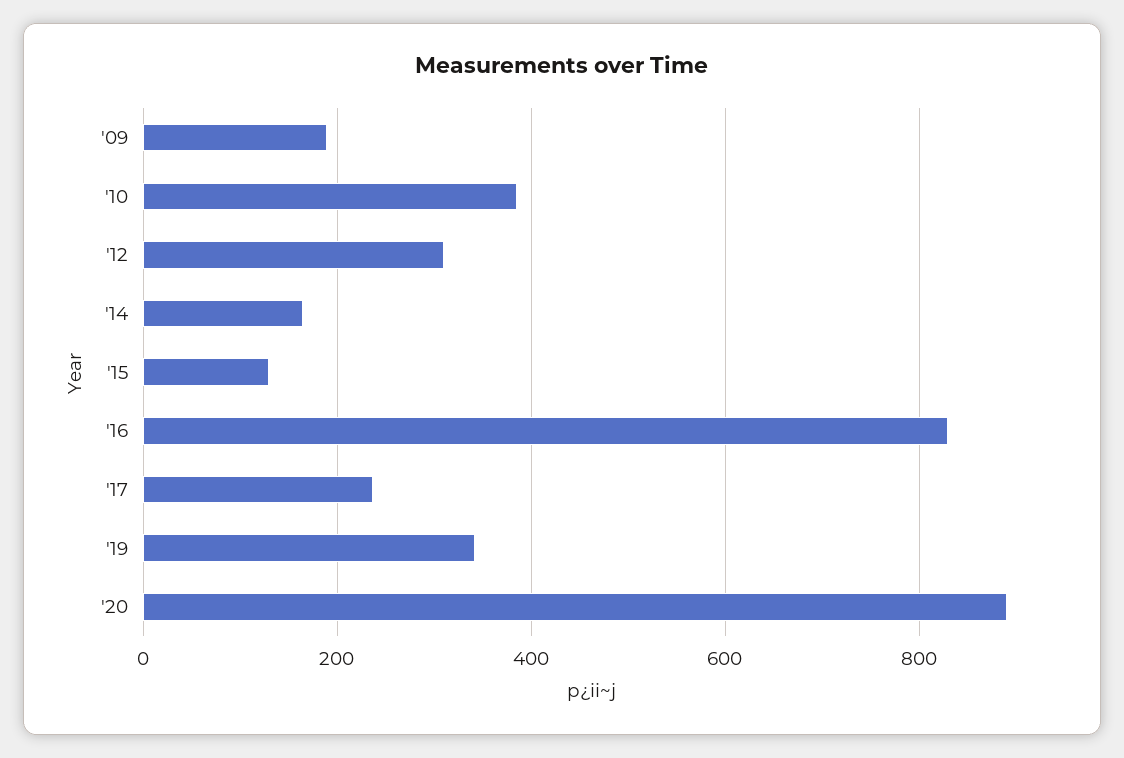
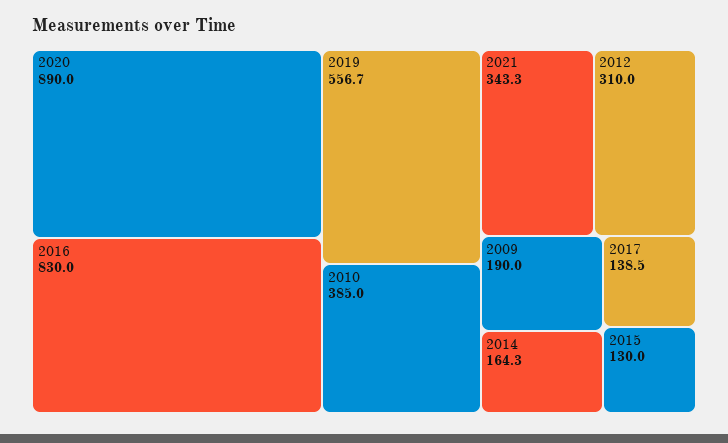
'17: 240 -> 138.5
'19: 340 -> 556.7
2021: none -> 343.3

